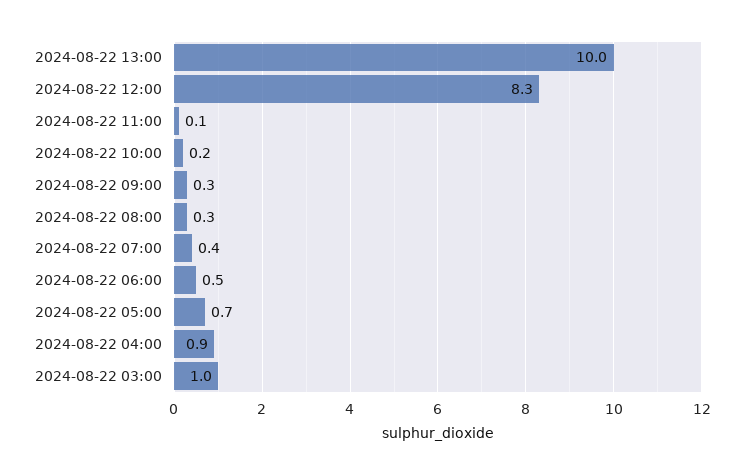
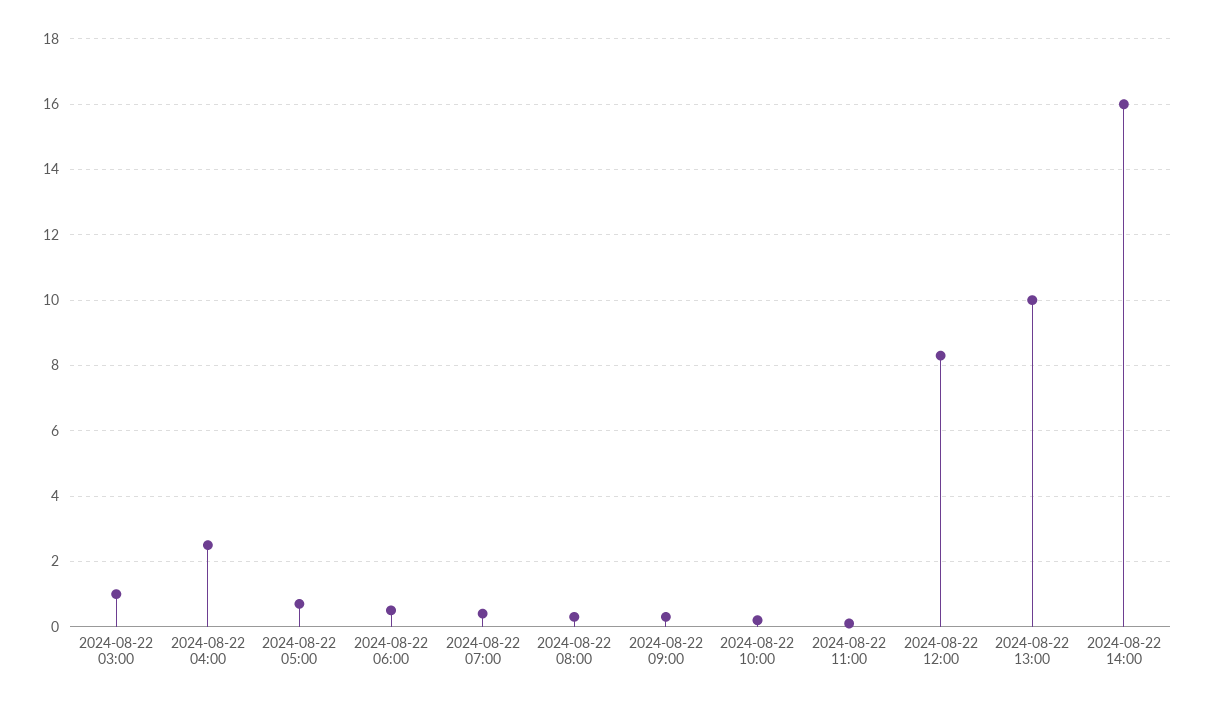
2024-08-22 04:00: 0.9 -> 2.5
2024-08-22 14:00: none -> 16

